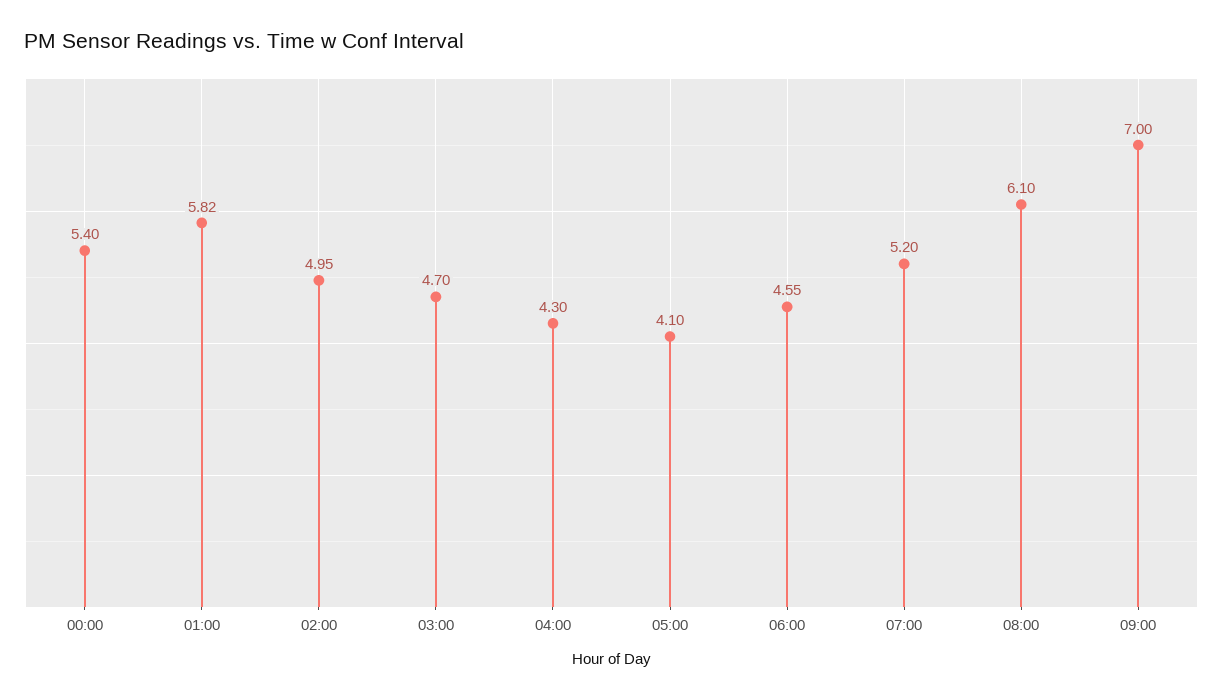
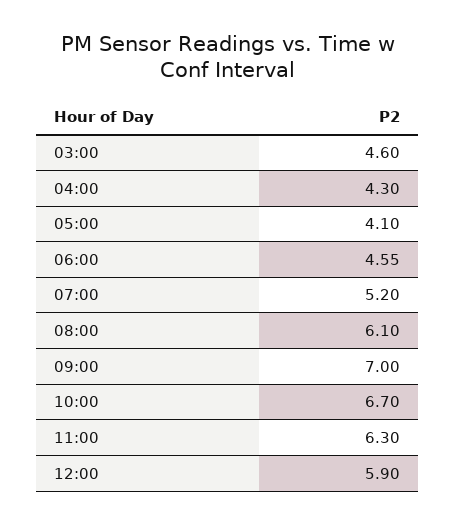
00:00: 5.4 -> none
01:00: 5.82 -> none
02:00: 4.95 -> none
03:00: 4.7 -> 4.6
10:00: none -> 6.7
11:00: none -> 6.3
12:00: none -> 5.9

